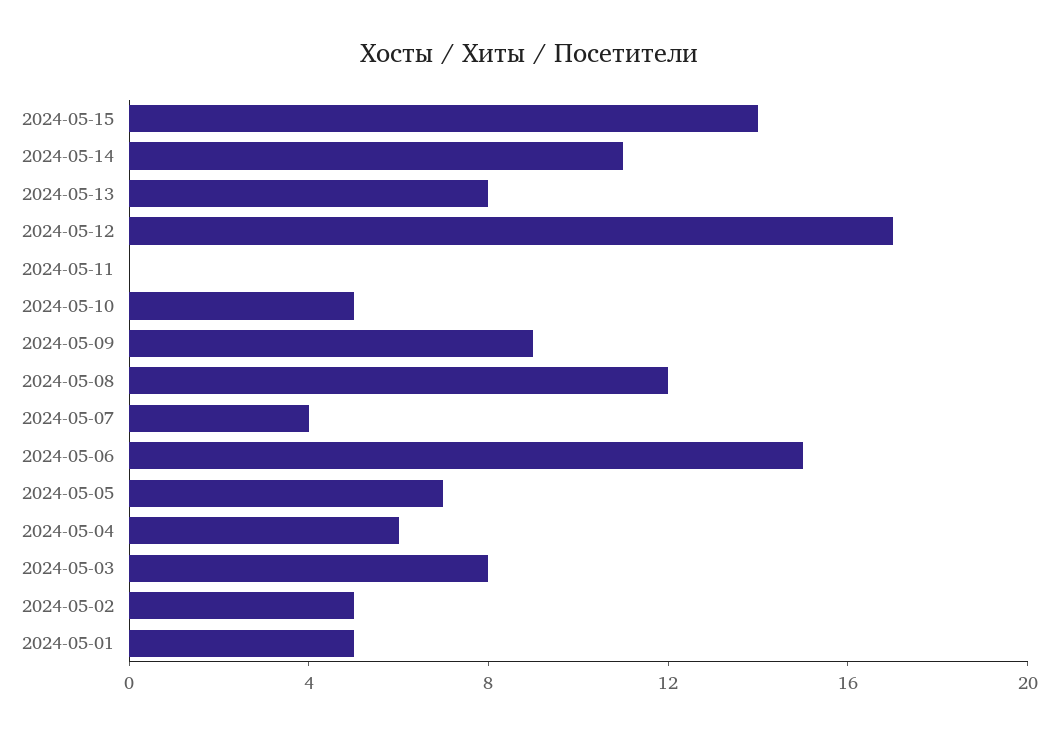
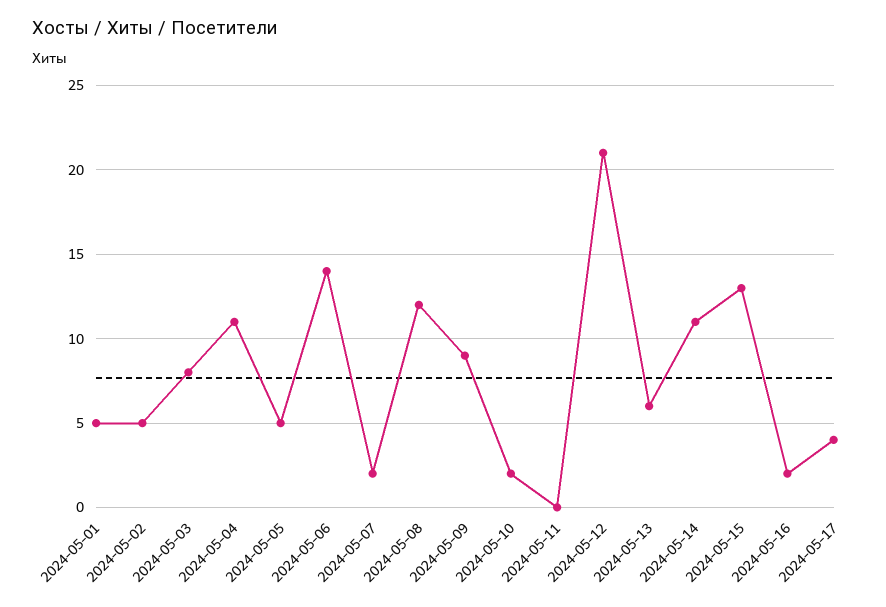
2024-05-15: 14 -> 13
2024-05-13: 8 -> 6
2024-05-12: 17 -> 21
2024-05-10: 5 -> 2
2024-05-07: 4 -> 2
2024-05-06: 15 -> 14
2024-05-05: 7 -> 5
2024-05-04: 6 -> 11
2024-05-16: none -> 2
2024-05-17: none -> 4

